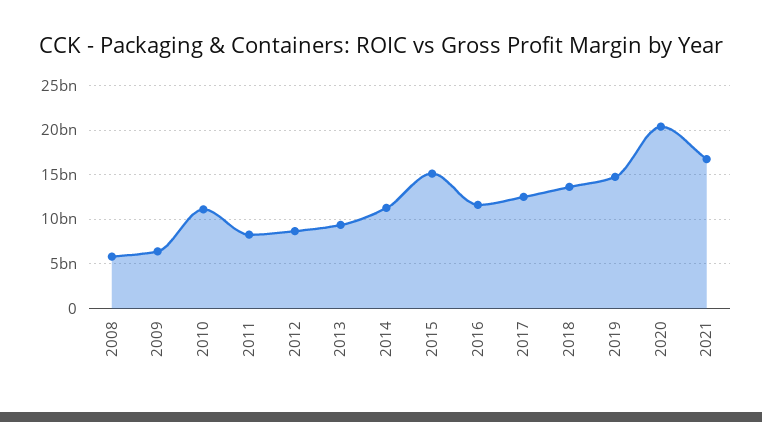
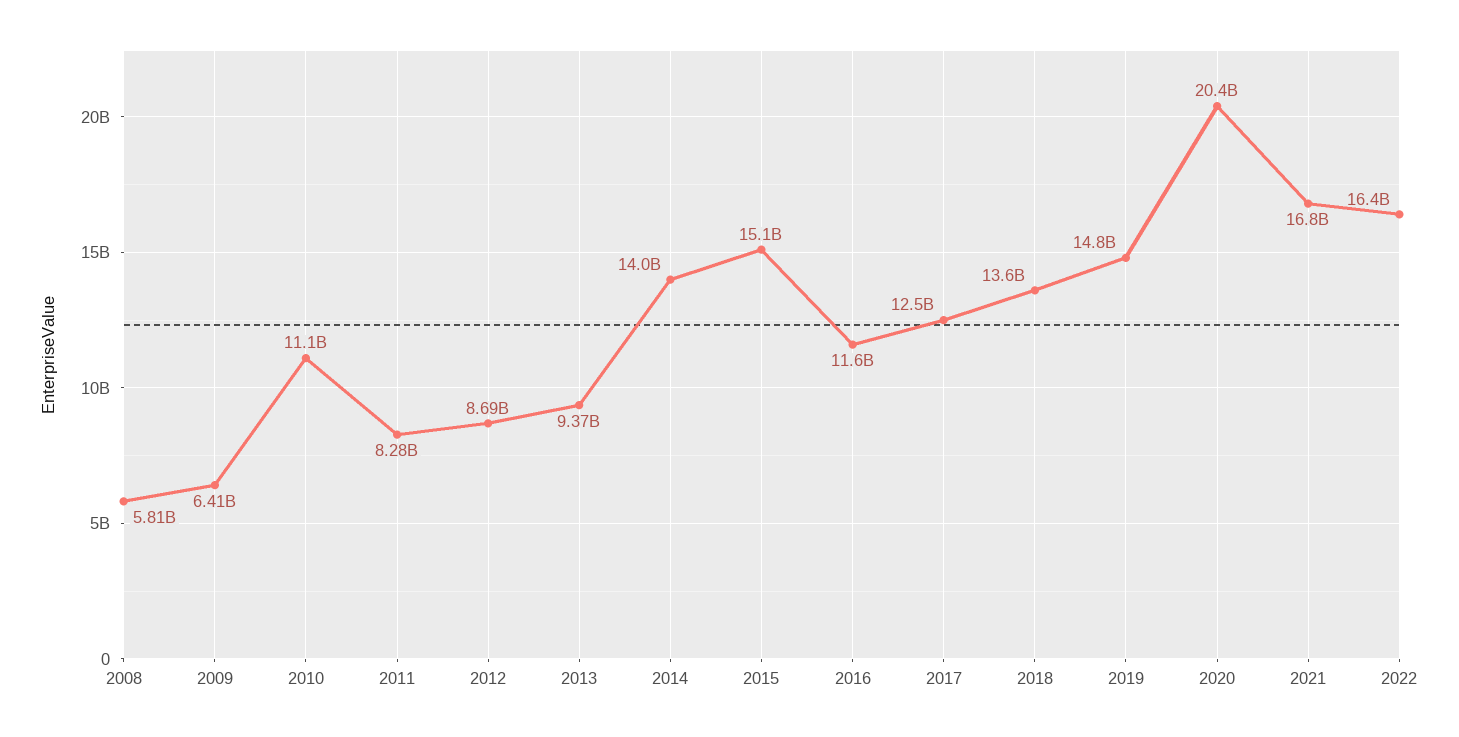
2014: 11000000000 -> 14000000000
2022: none -> 16400000000

